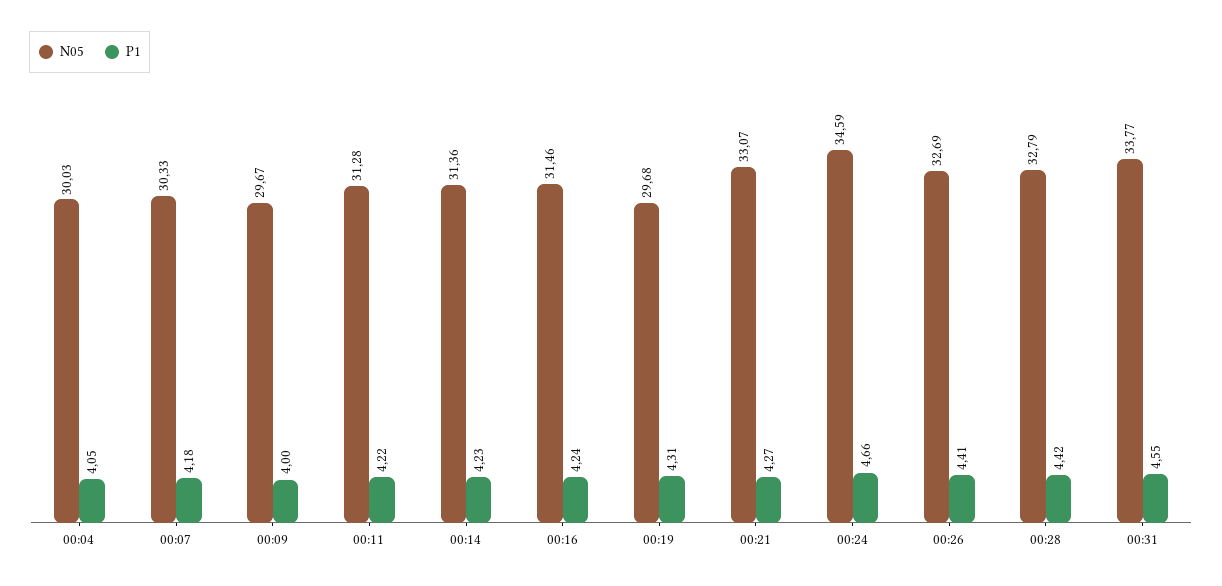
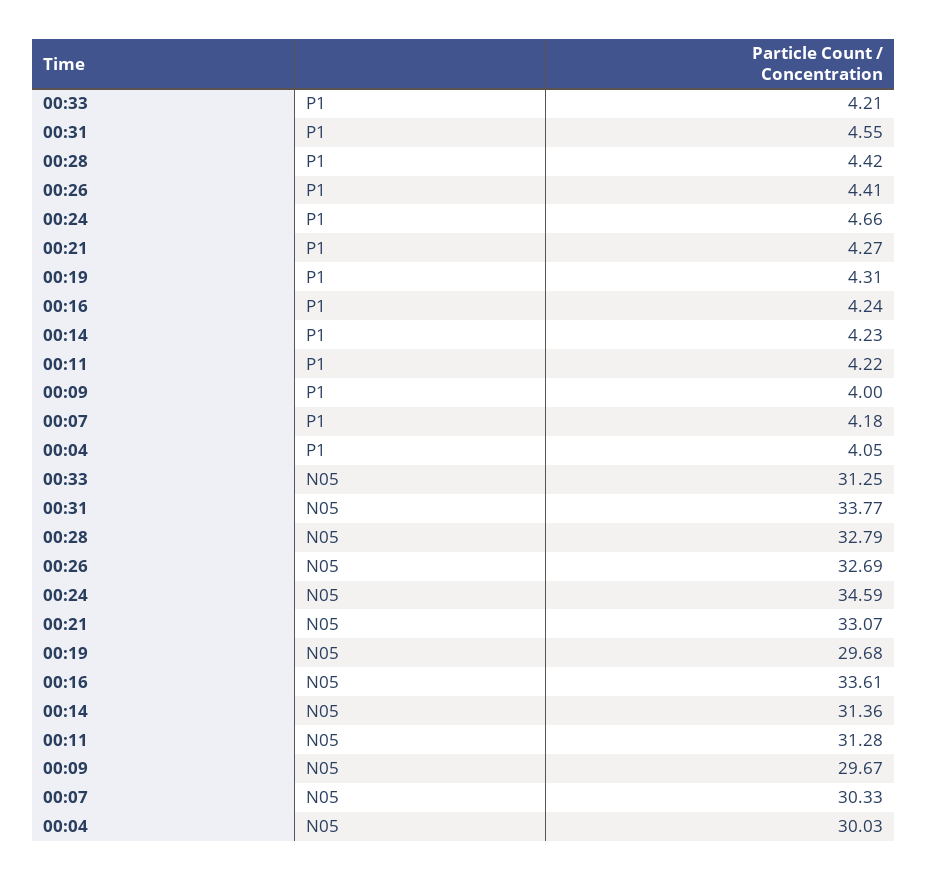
N05, 00:16: 31.46 -> 33.61
P1, 00:33: none -> 4.21
N05, 00:33: none -> 31.25

